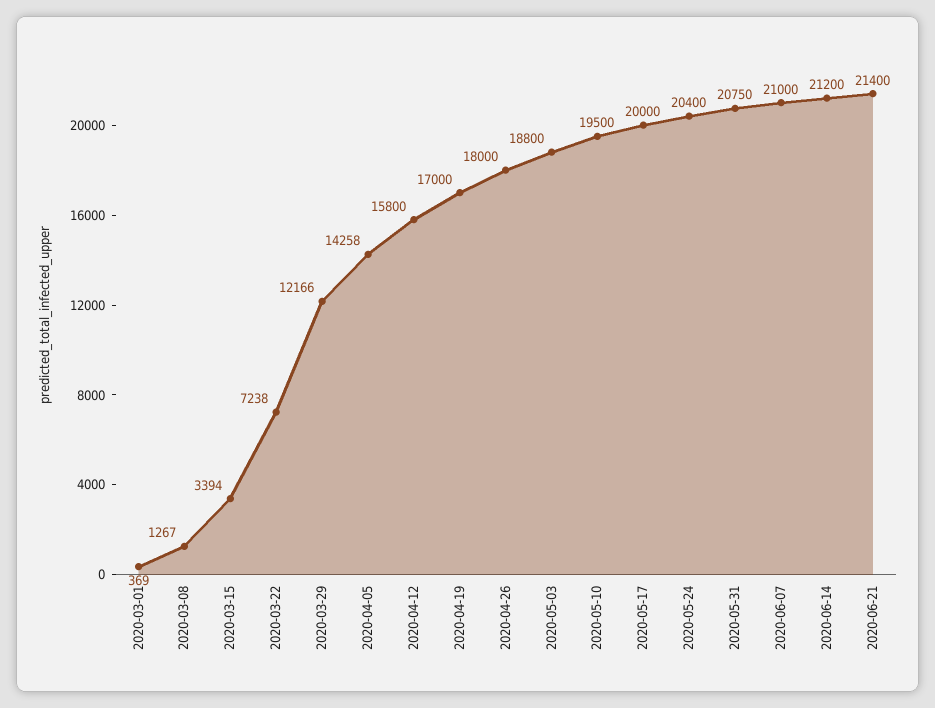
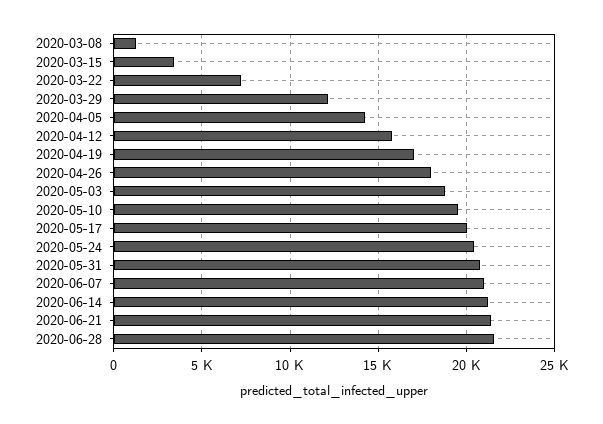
2020-03-01: 369 -> none
2020-06-28: none -> 21500

